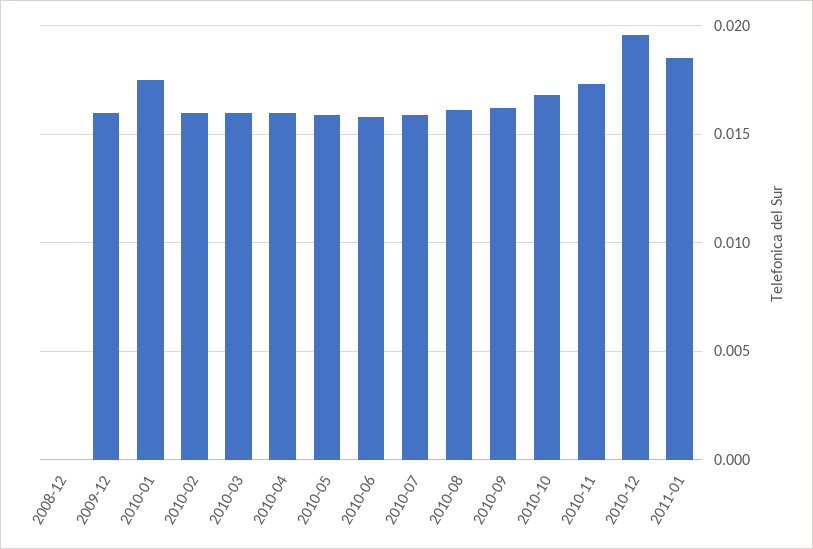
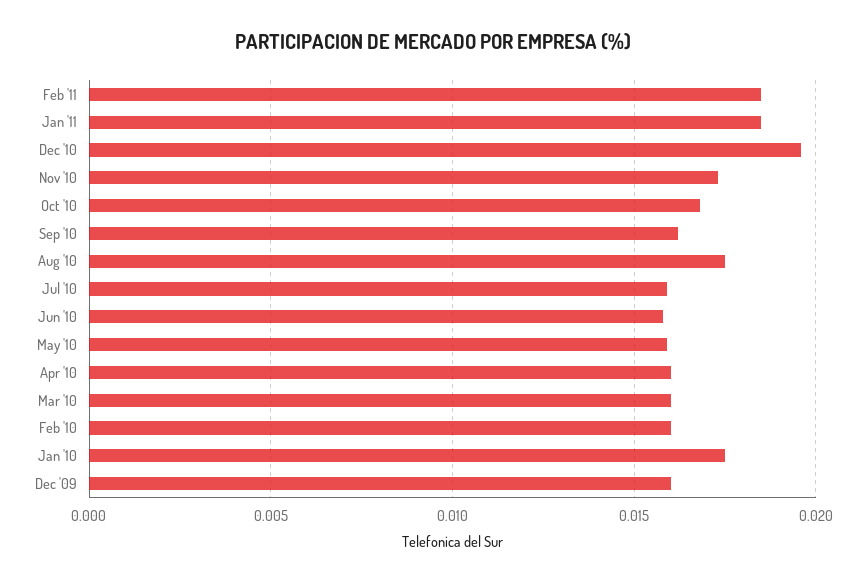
2008-12: 0 -> none
2010-08: 0.016 -> 0.0175
Feb '11: none -> 0.0185

